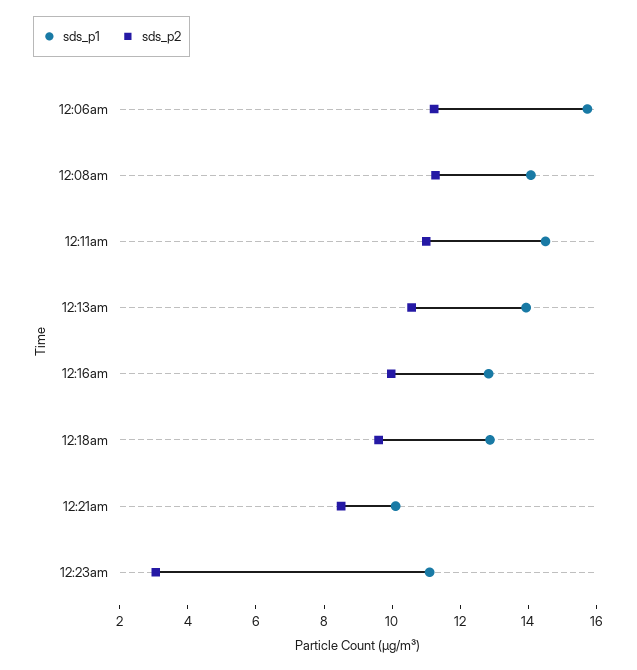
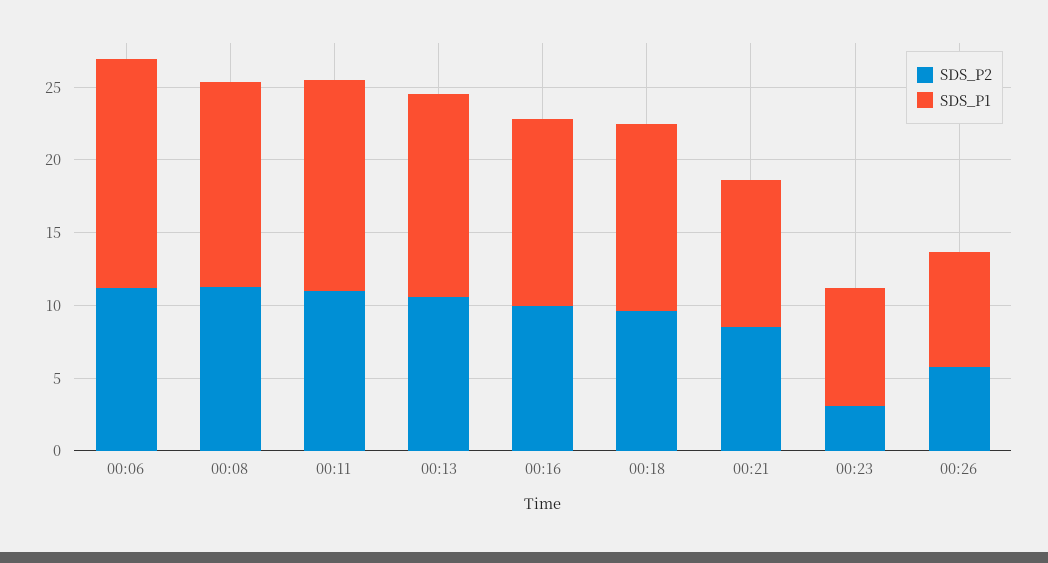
sds_p1, 12:23am: 11 -> 8
sds_p2, 00:26: none -> 6
sds_p1, 00:26: none -> 8

